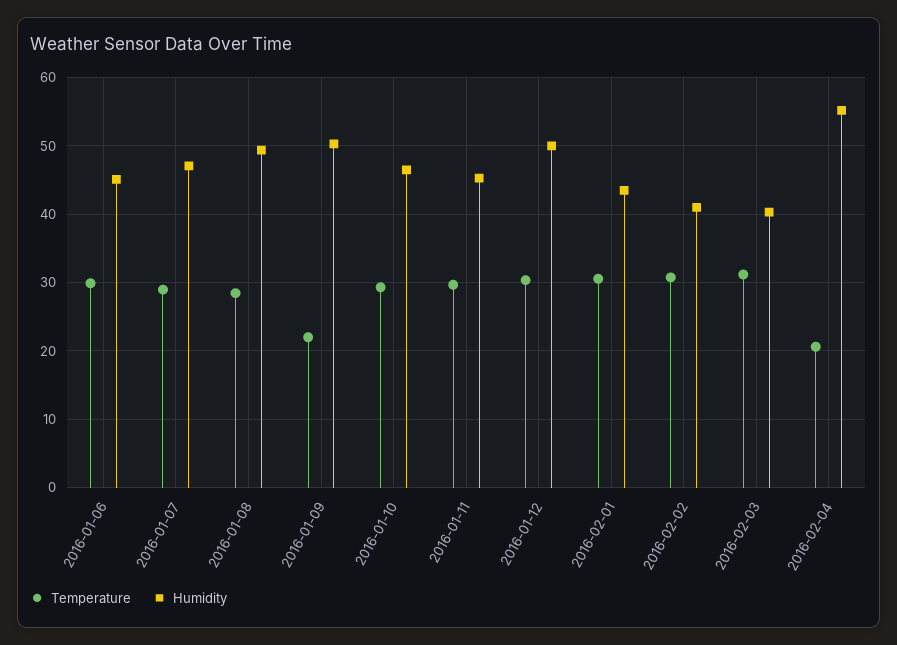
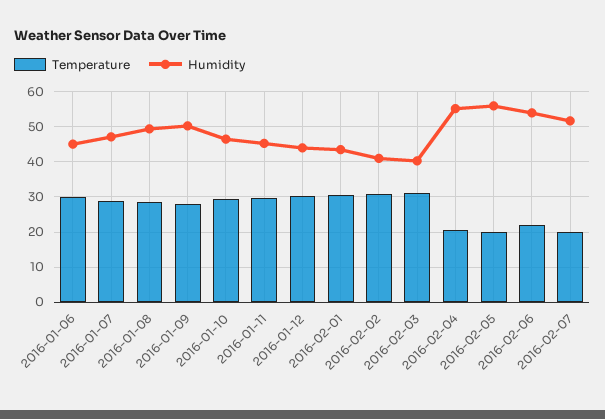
Temperature, 2016-01-09: 22 -> 28
Humidity, 2016-01-12: 50 -> 44
Temperature, 2016-02-05: none -> 20
Humidity, 2016-02-05: none -> 56
Temperature, 2016-02-06: none -> 22
Humidity, 2016-02-06: none -> 54
Temperature, 2016-02-07: none -> 20
Humidity, 2016-02-07: none -> 52

